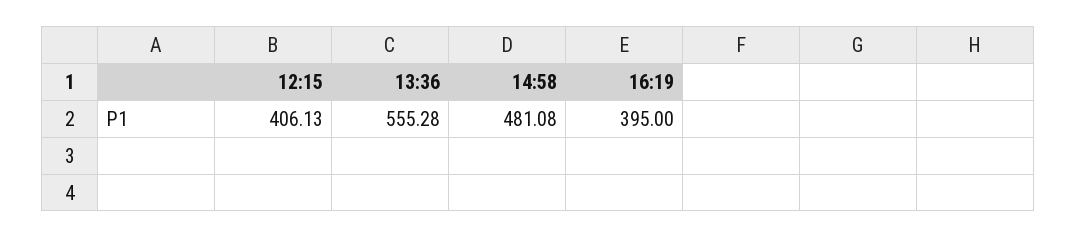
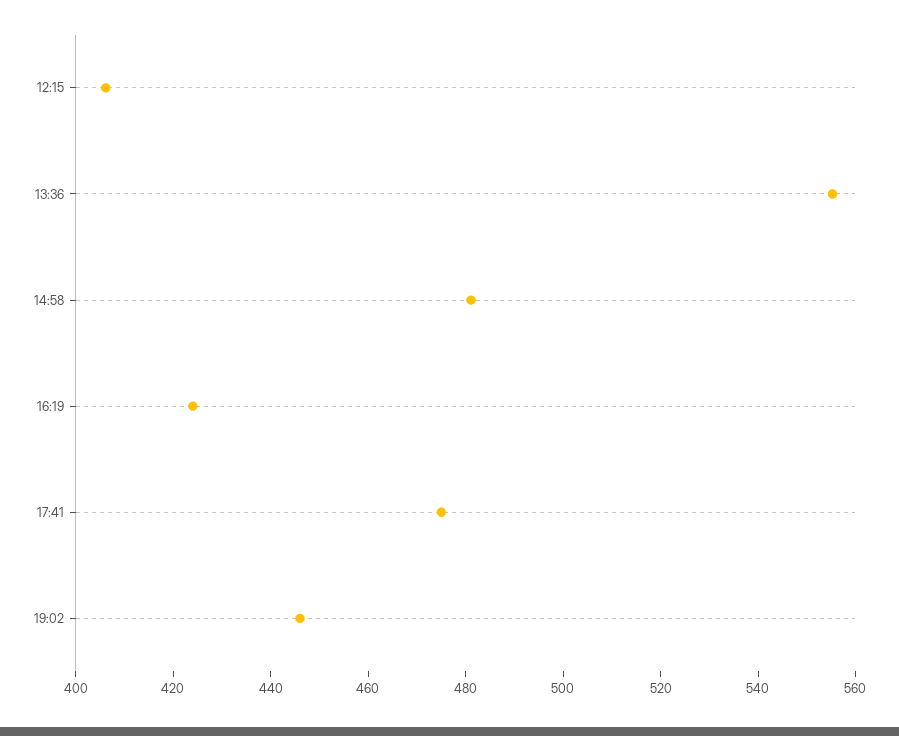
16:19: 395 -> 425
17:41: none -> 475
19:02: none -> 445

